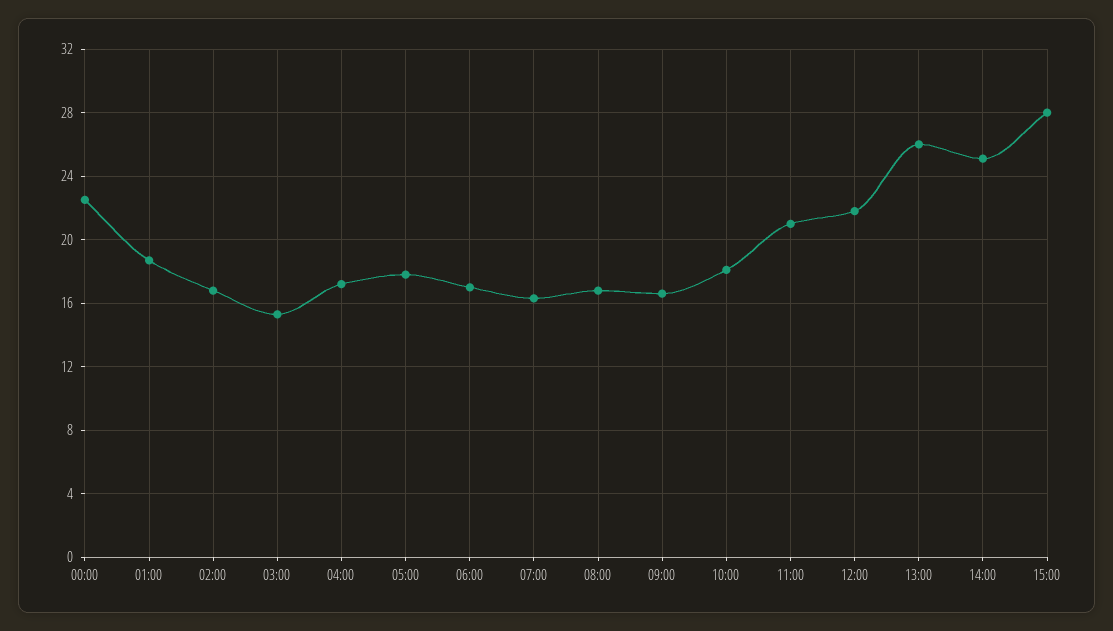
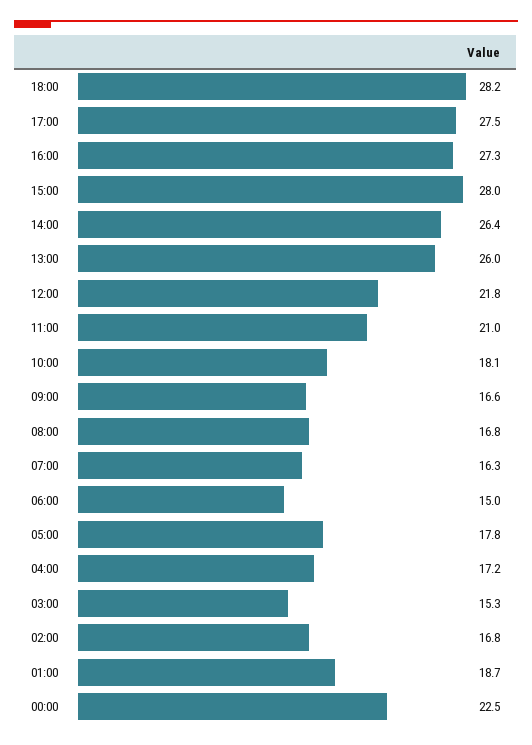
06:00: 17 -> 15
14:00: 25 -> 26.4
18:00: none -> 28.2
17:00: none -> 27.5
16:00: none -> 27.3

